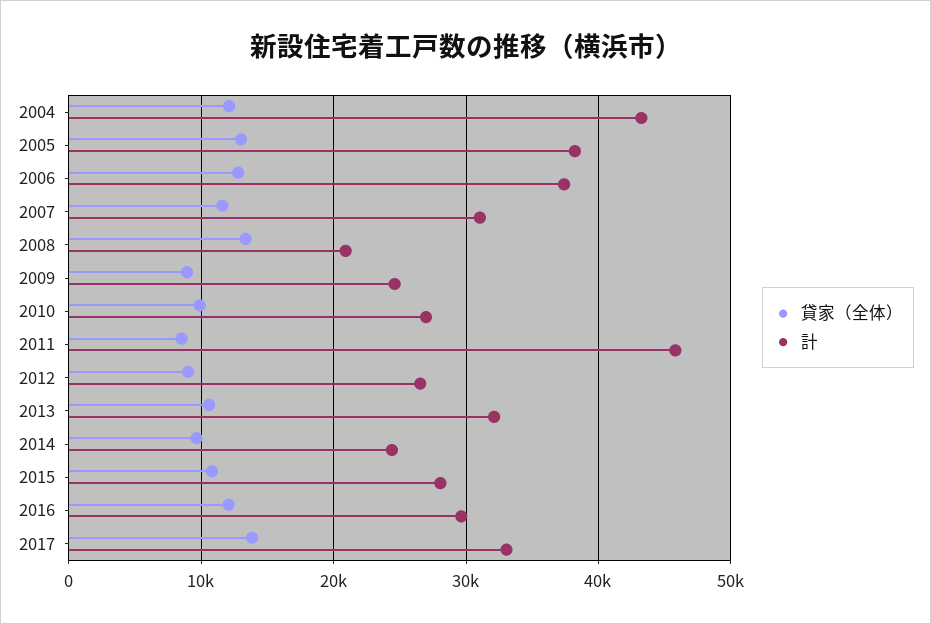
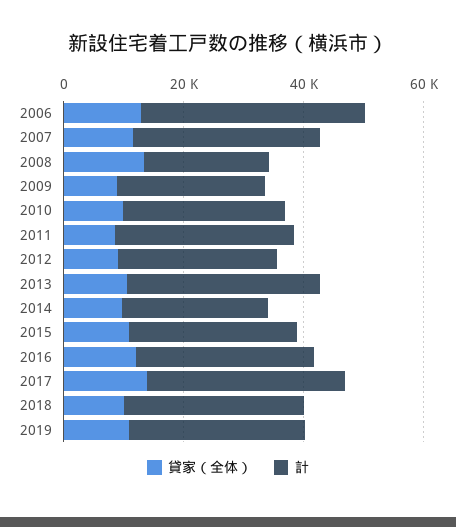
貸家（全体）, 2004: 12000 -> none
計, 2004: 43000 -> none
貸家（全体）, 2005: 13000 -> none
計, 2005: 38000 -> none
計, 2011: 46000 -> 30000
貸家（全体）, 2018: none -> 10000
計, 2018: none -> 30000
貸家（全体）, 2019: none -> 10000
計, 2019: none -> 30000

